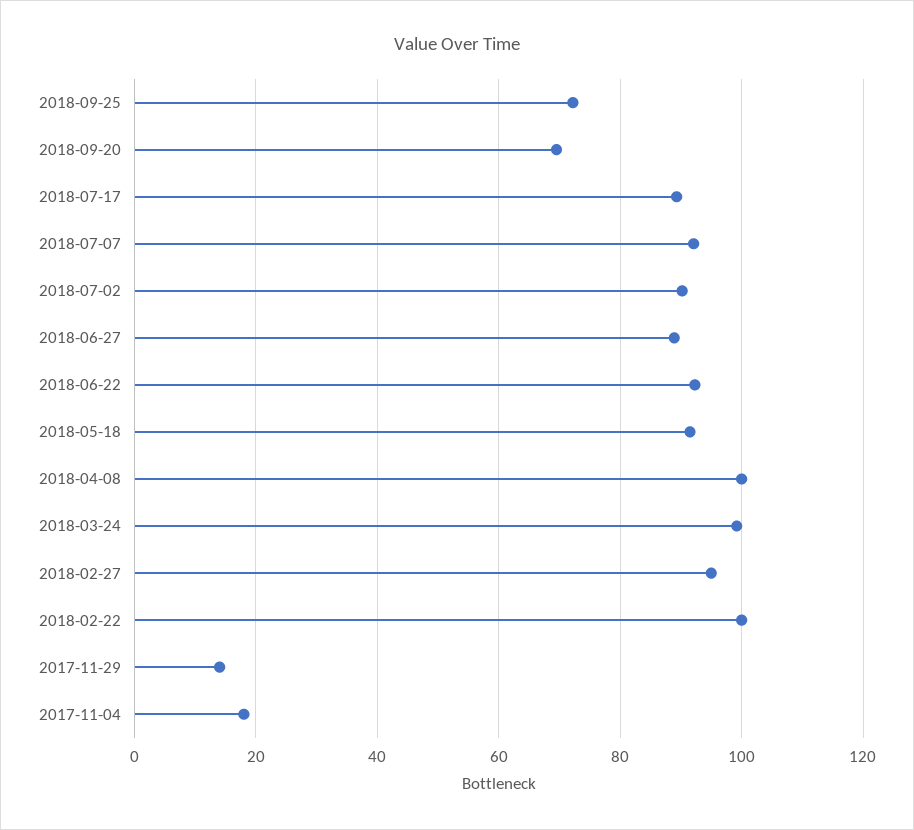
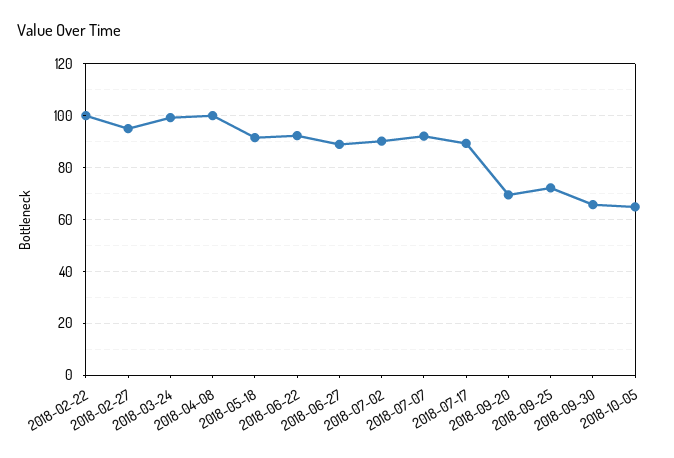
2017-11-29: 14 -> none
2017-11-04: 18 -> none
2018-09-30: none -> 65
2018-10-05: none -> 65

